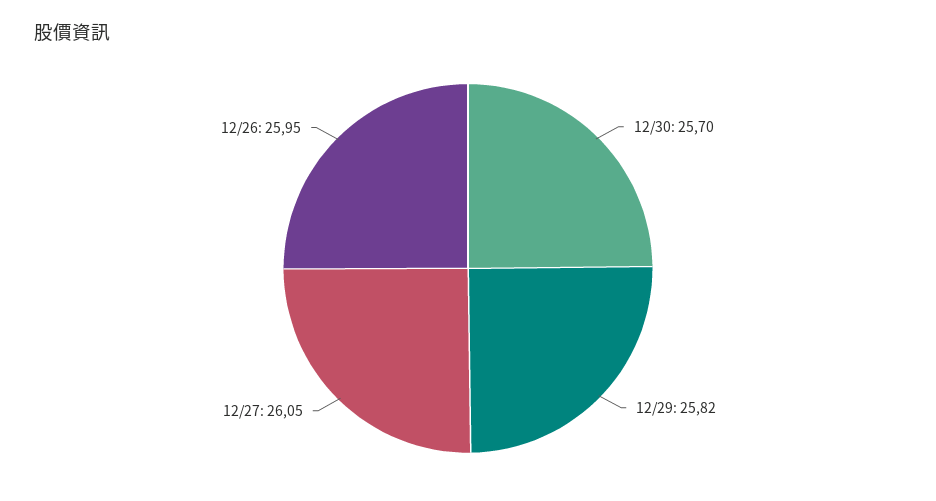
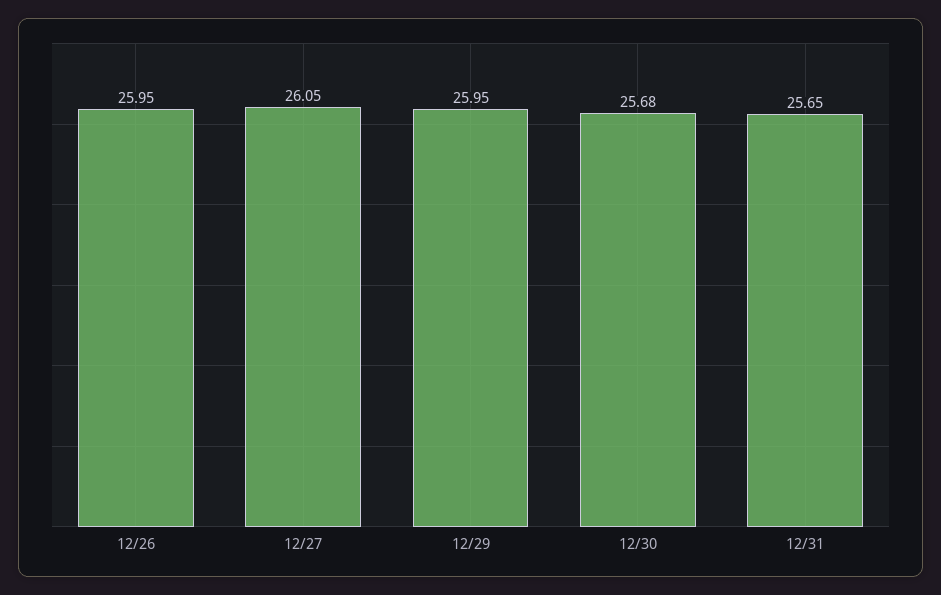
12/30: 25.7 -> 25.68
12/29: 25.82 -> 25.95
12/31: none -> 25.65

